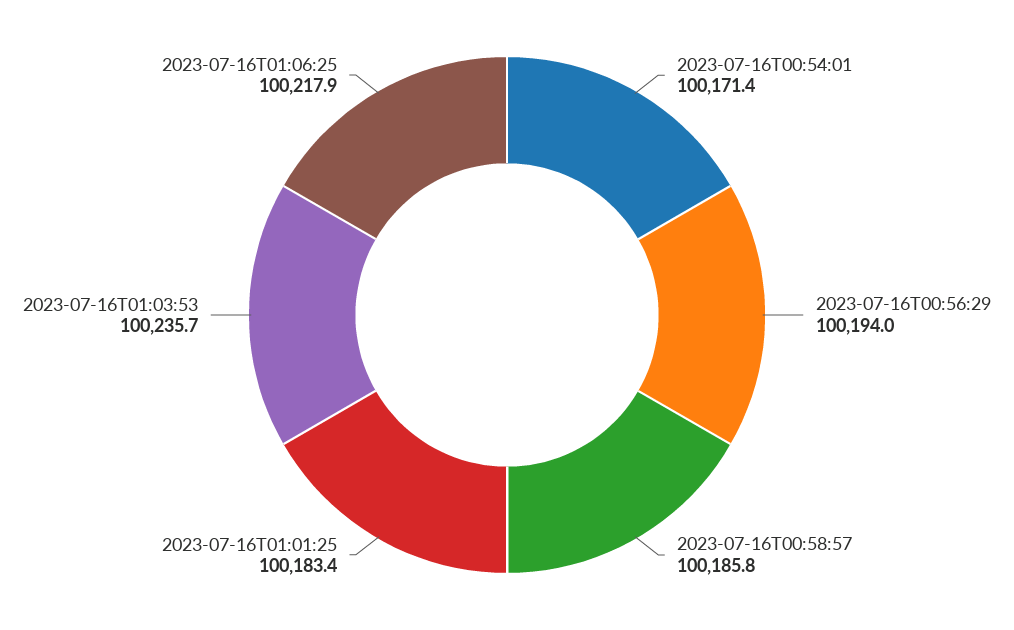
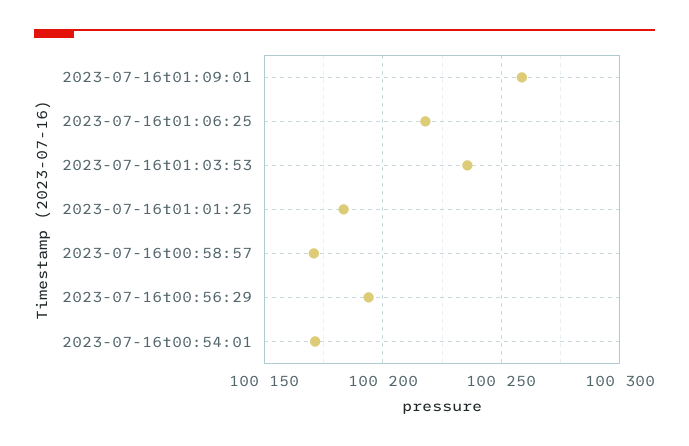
2023-07-16T00:58:57: 100185.8 -> 100170
2023-07-16t01:09:01: none -> 100260

